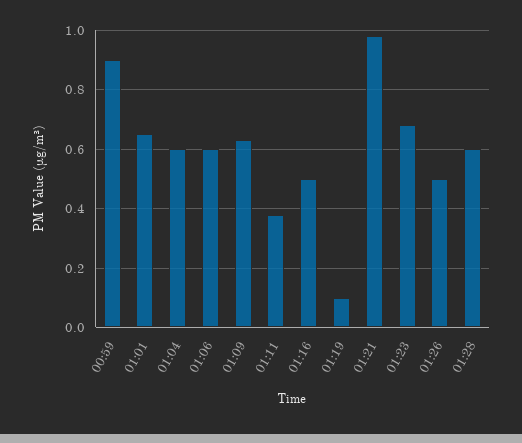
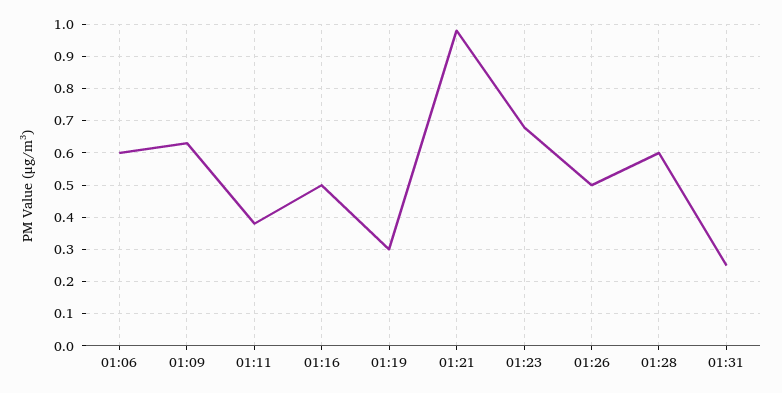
00:59: 0.9 -> none
01:01: 0.65 -> none
01:04: 0.6 -> none
01:19: 0.1 -> 0.3
01:31: none -> 0.25

